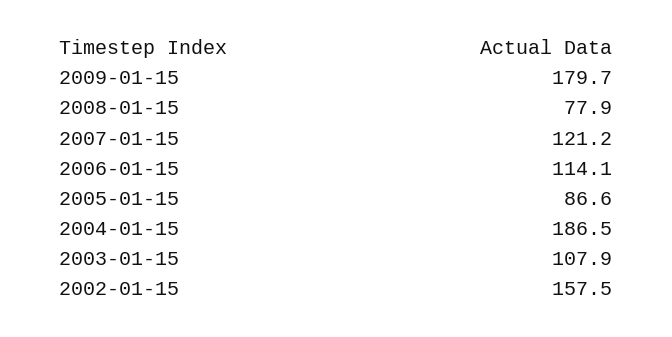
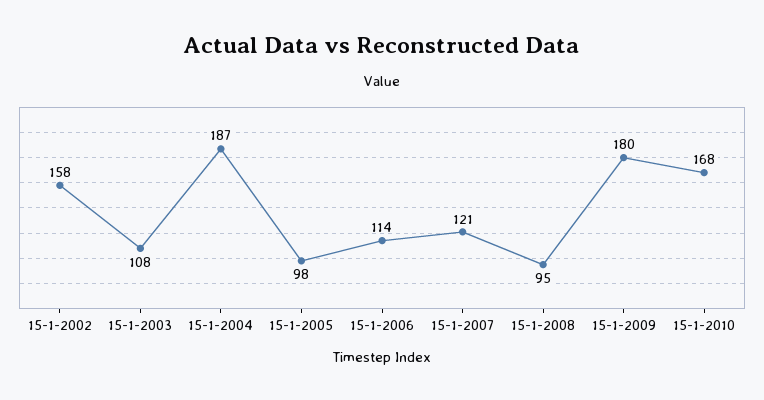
2008-01-15: 77.9 -> 95
2005-01-15: 86.6 -> 98
15-1-2010: none -> 168

